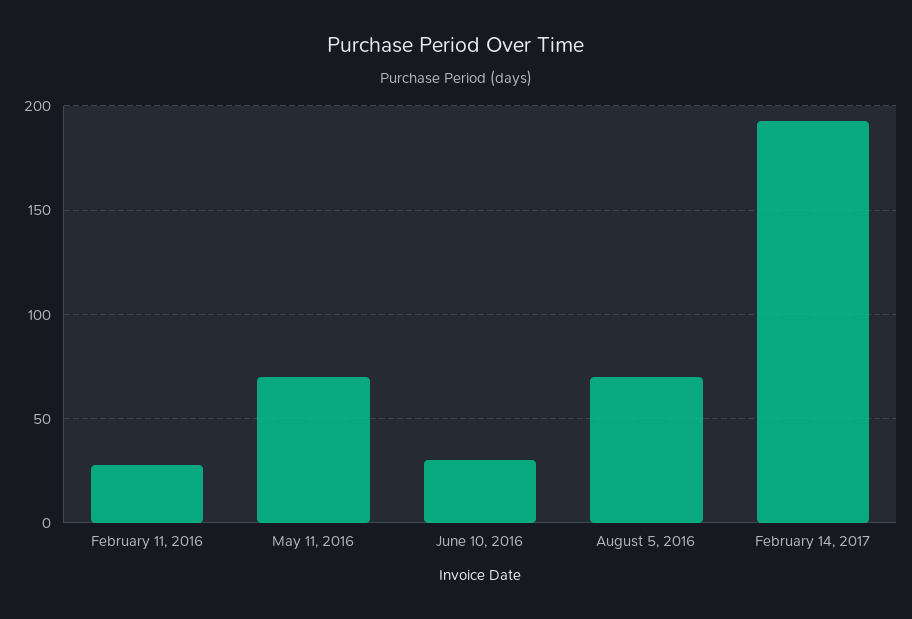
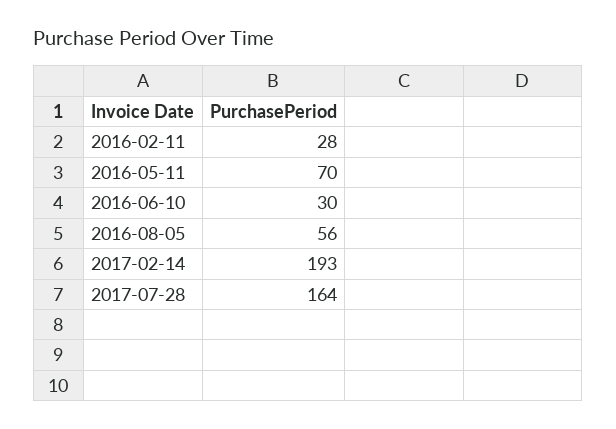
August 5, 2016: 70 -> 56
2017-07-28: none -> 164

